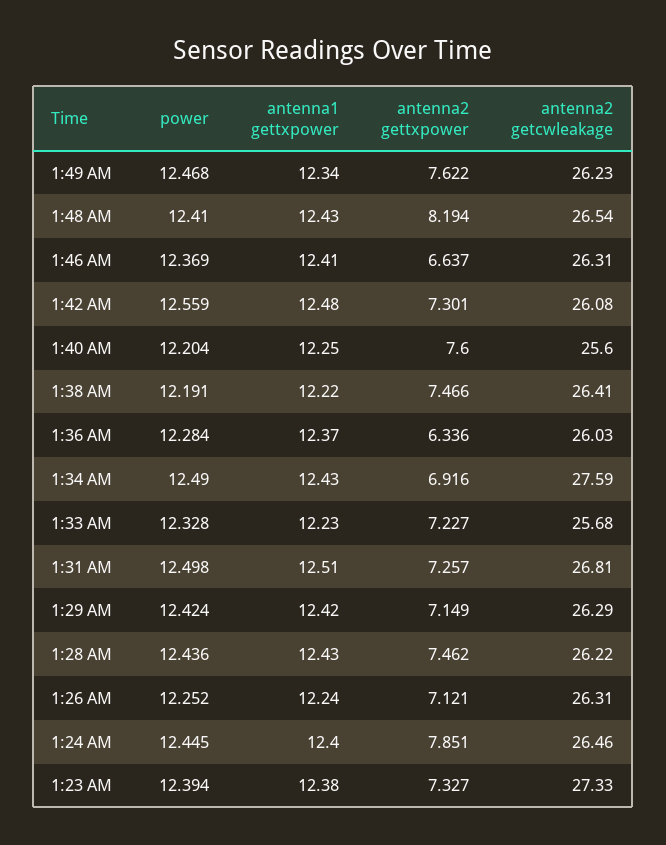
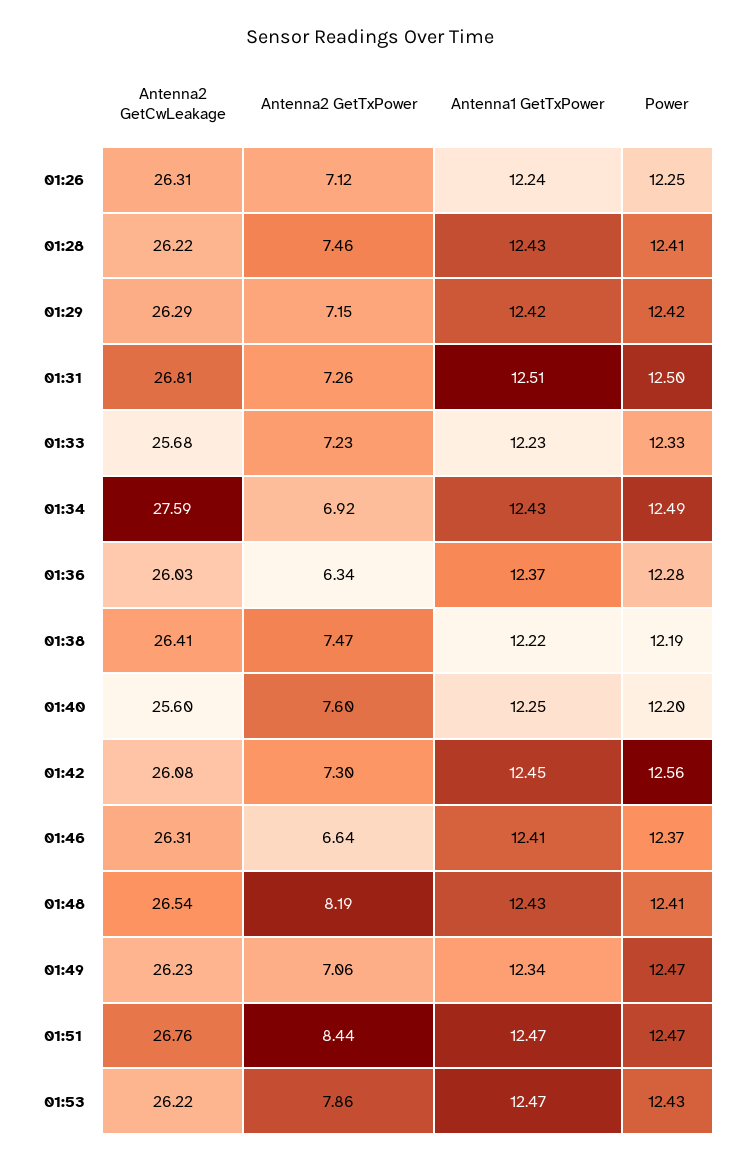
antenna2 gettxpower, 1:49 AM: 7.622 -> 7.06
antenna1 gettxpower, 1:42 AM: 12.48 -> 12.45
power, 1:28 AM: 12.436 -> 12.41
power, 1:24 AM: 12.445 -> none
antenna1 gettxpower, 1:24 AM: 12.4 -> none
antenna2 gettxpower, 1:24 AM: 7.851 -> none
antenna2 getcwleakage, 1:24 AM: 26.46 -> none
power, 1:23 AM: 12.394 -> none
antenna1 gettxpower, 1:23 AM: 12.38 -> none
antenna2 gettxpower, 1:23 AM: 7.327 -> none
antenna2 getcwleakage, 1:23 AM: 27.33 -> none
antenna2 getcwleakage, 01:51: none -> 26.76
antenna2 gettxpower, 01:51: none -> 8.44
antenna1 gettxpower, 01:51: none -> 12.47
power, 01:51: none -> 12.47
antenna2 getcwleakage, 01:53: none -> 26.22
antenna2 gettxpower, 01:53: none -> 7.86
antenna1 gettxpower, 01:53: none -> 12.47
power, 01:53: none -> 12.43

